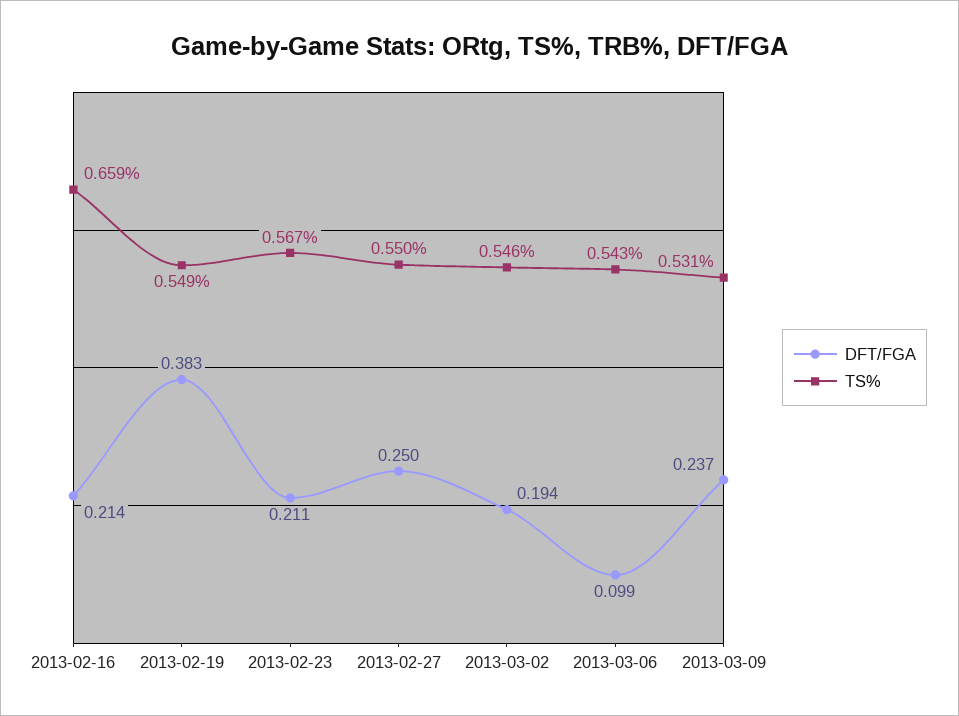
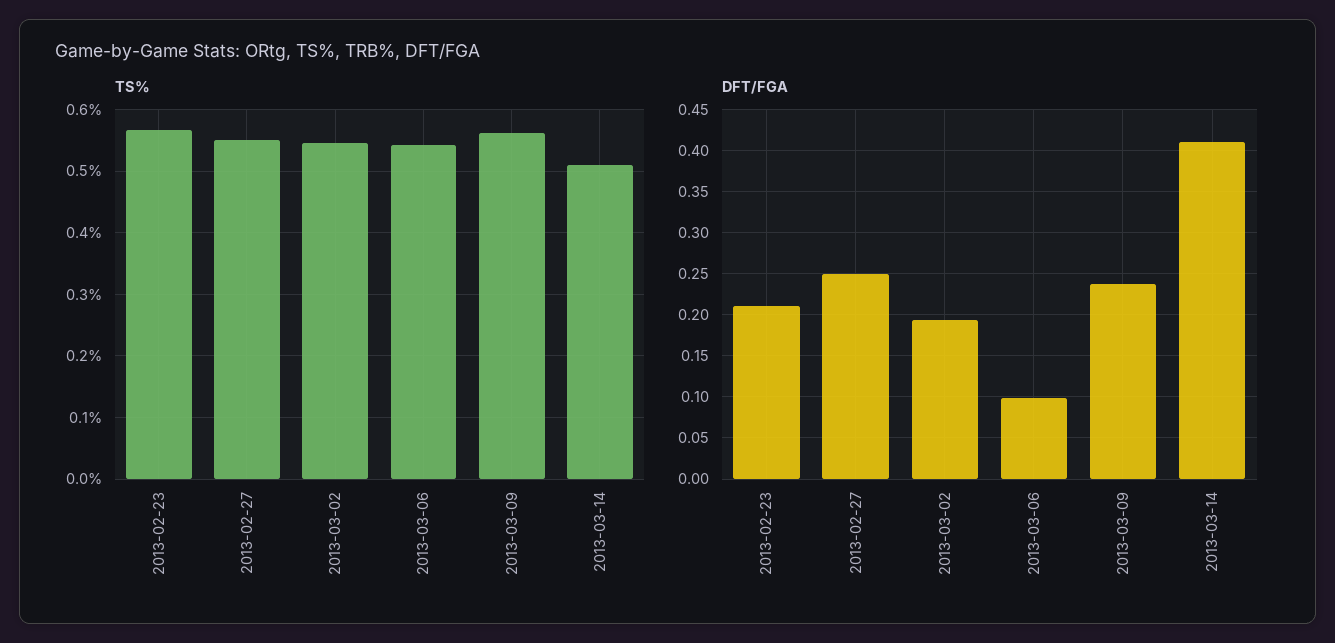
DFT/FGA, 2013-02-16: 0.214 -> none
TS%, 2013-02-16: 0.659 -> none
DFT/FGA, 2013-02-19: 0.383 -> none
TS%, 2013-02-19: 0.549 -> none
TS%, 2013-03-09: 0.531 -> 0.56
TS%, 2013-03-14: none -> 0.51
DFT/FGA, 2013-03-14: none -> 0.41

